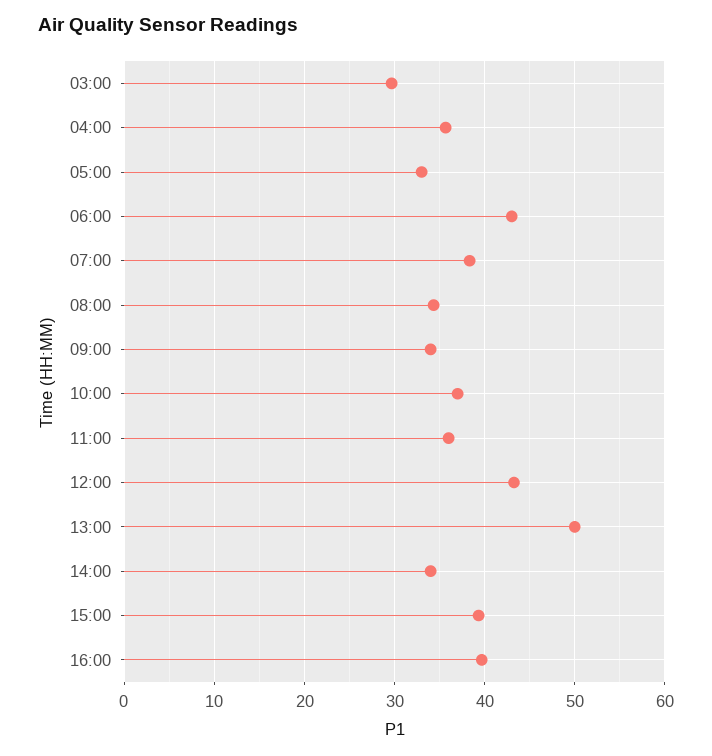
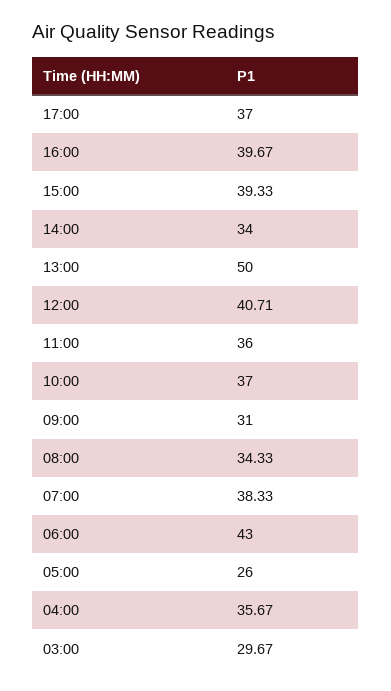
05:00: 33 -> 26
09:00: 34 -> 31
12:00: 43 -> 40.71
17:00: none -> 37

